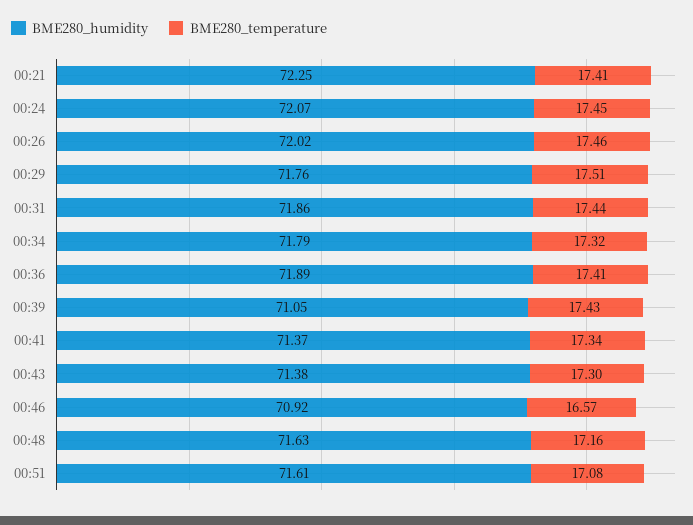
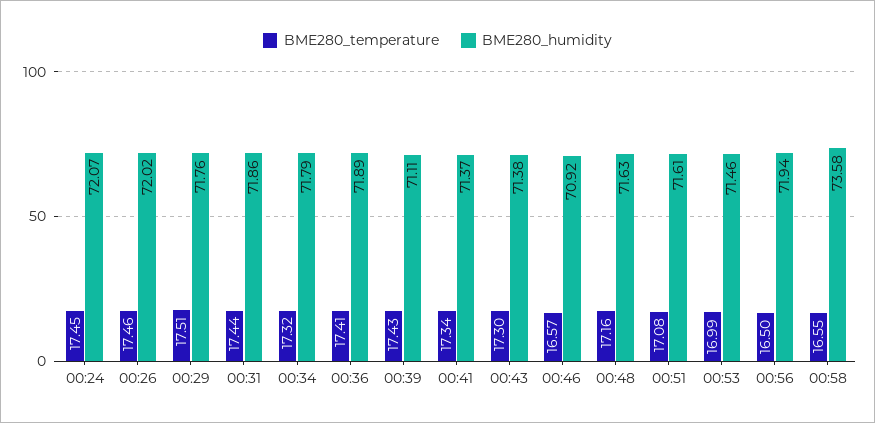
BME280_humidity, 00:21: 72.25 -> none
BME280_temperature, 00:21: 17.41 -> none
BME280_humidity, 00:39: 71.05 -> 71.11
BME280_temperature, 00:53: none -> 16.99
BME280_humidity, 00:53: none -> 71.46
BME280_temperature, 00:56: none -> 16.5
BME280_humidity, 00:56: none -> 71.94
BME280_temperature, 00:58: none -> 16.55
BME280_humidity, 00:58: none -> 73.58

